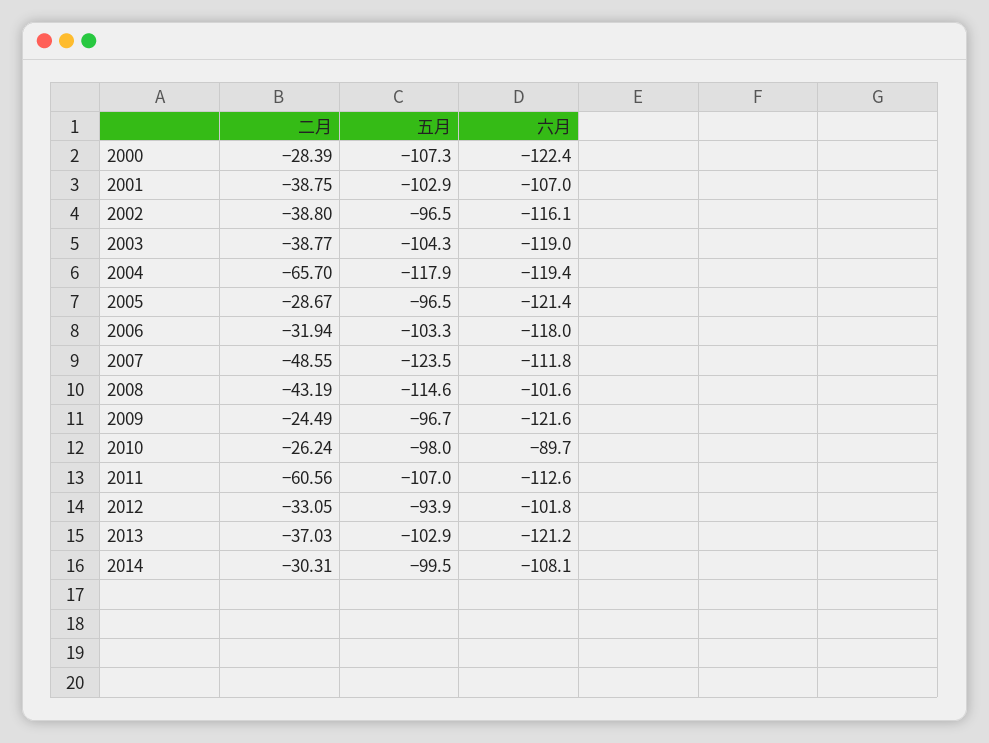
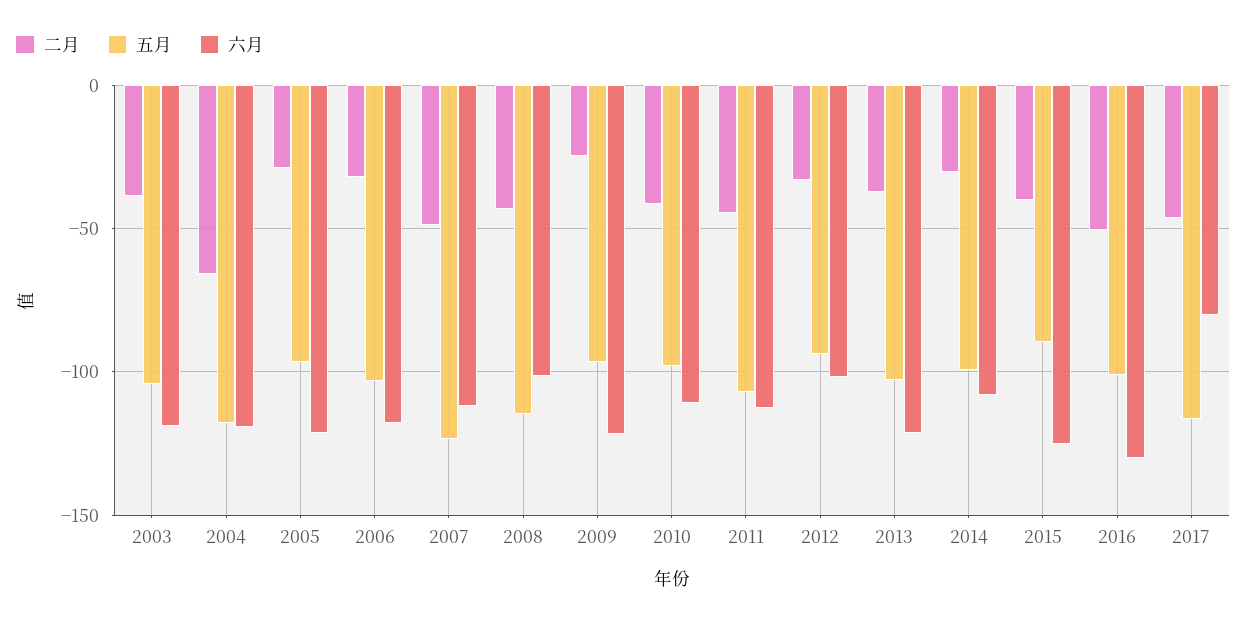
二月, 2000: -28.39 -> none
五月, 2000: -107.3 -> none
六月, 2000: -122.4 -> none
二月, 2001: -38.75 -> none
五月, 2001: -102.9 -> none
六月, 2001: -107 -> none
二月, 2002: -38.8 -> none
五月, 2002: -96.5 -> none
六月, 2002: -116.1 -> none
二月, 2010: -26.24 -> -40
六月, 2010: -89.7 -> -110
二月, 2011: -60.56 -> -45
二月, 2015: none -> -40
五月, 2015: none -> -90
六月, 2015: none -> -125
二月, 2016: none -> -50
五月, 2016: none -> -100
六月, 2016: none -> -130
二月, 2017: none -> -45
五月, 2017: none -> -115
六月, 2017: none -> -80

